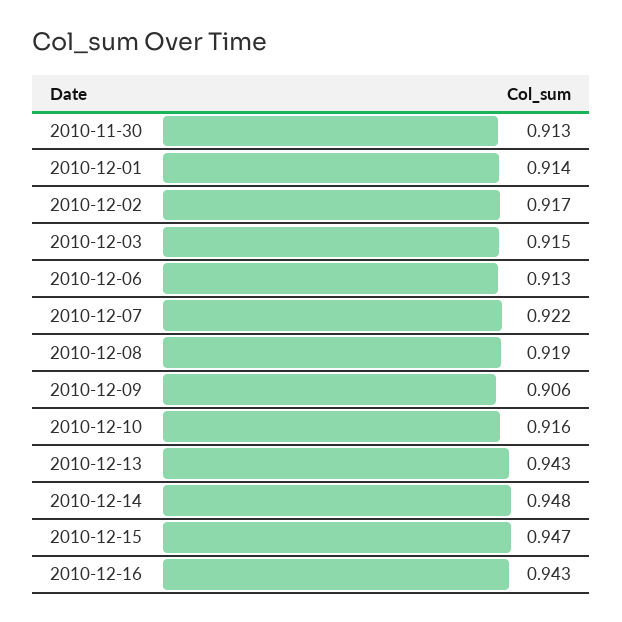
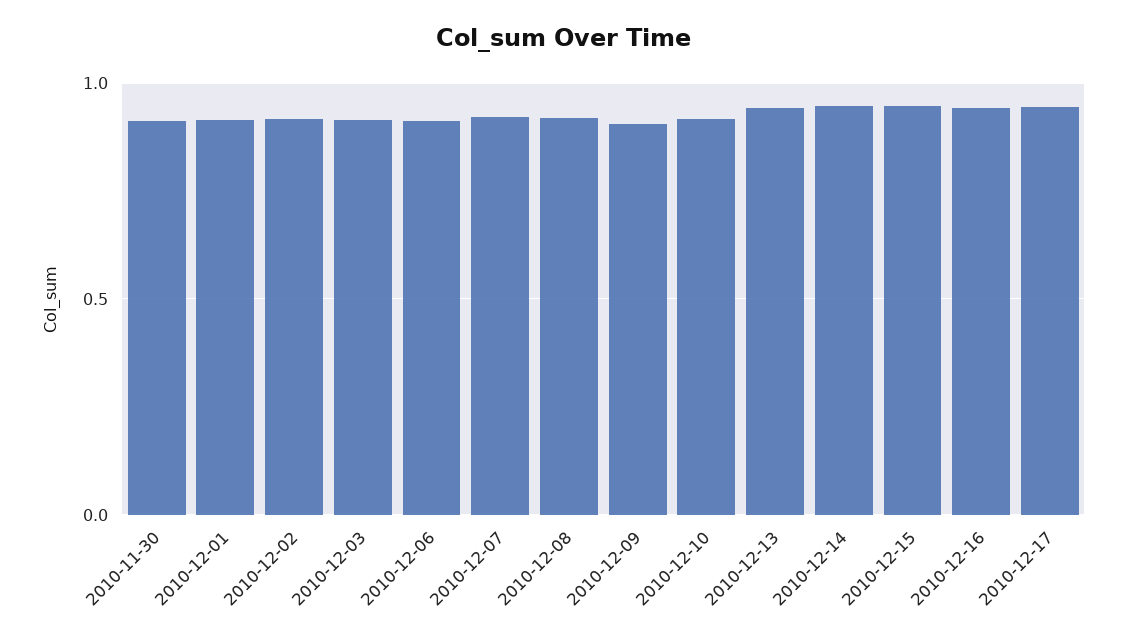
2010-12-17: none -> 0.95

